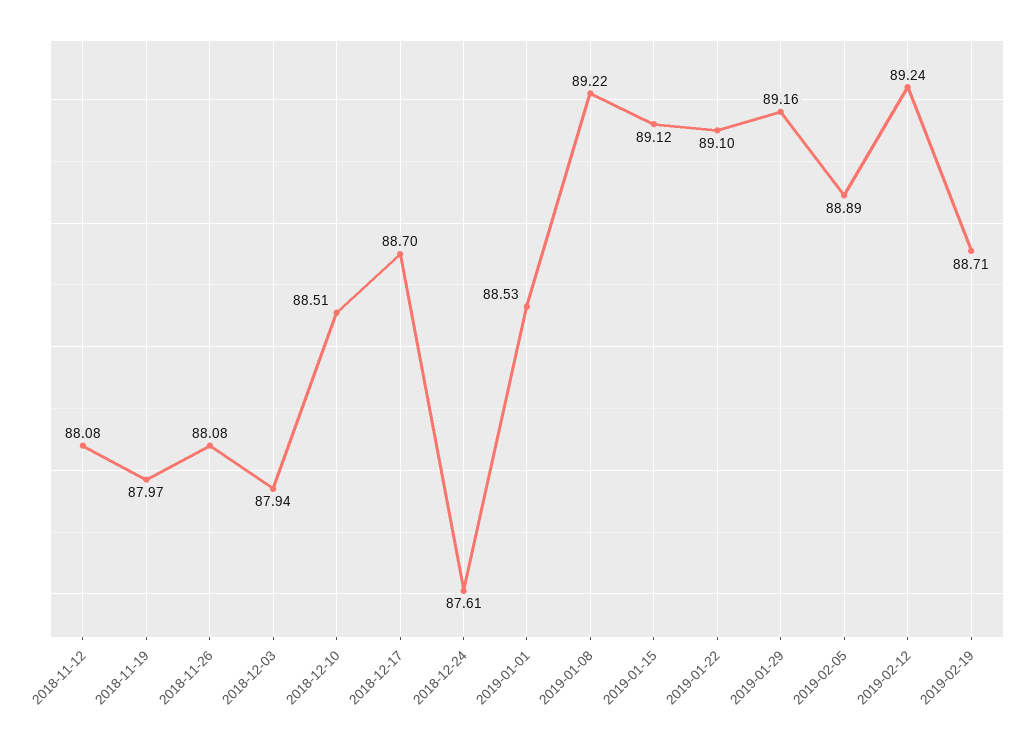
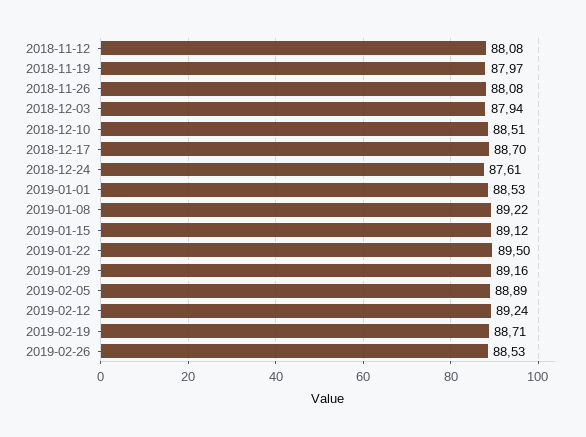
2019-01-22: 89.1 -> 89.5
2019-02-26: none -> 88.53

